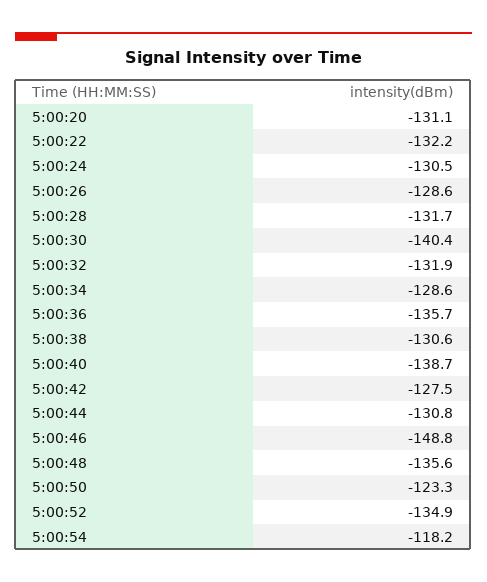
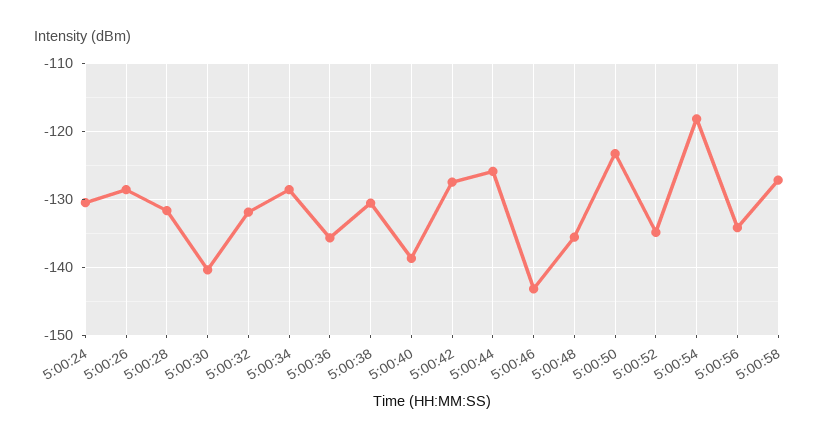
5:00:20: -131.1 -> none
5:00:22: -132.2 -> none
5:00:44: -130.8 -> -126
5:00:46: -148.8 -> -143
5:00:56: none -> -134
5:00:58: none -> -127

